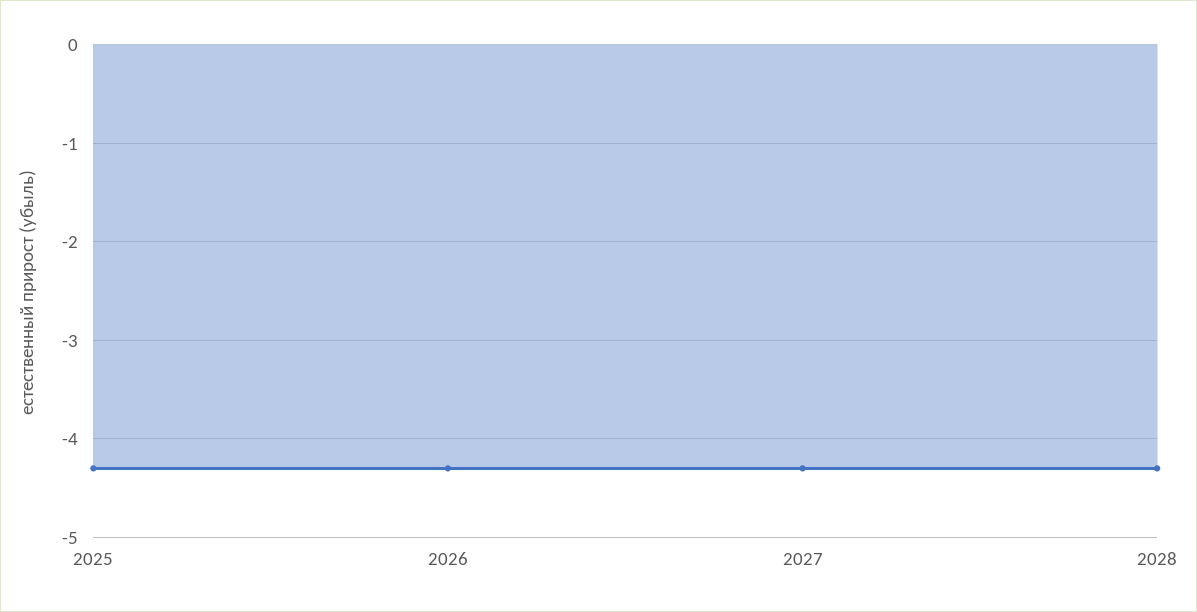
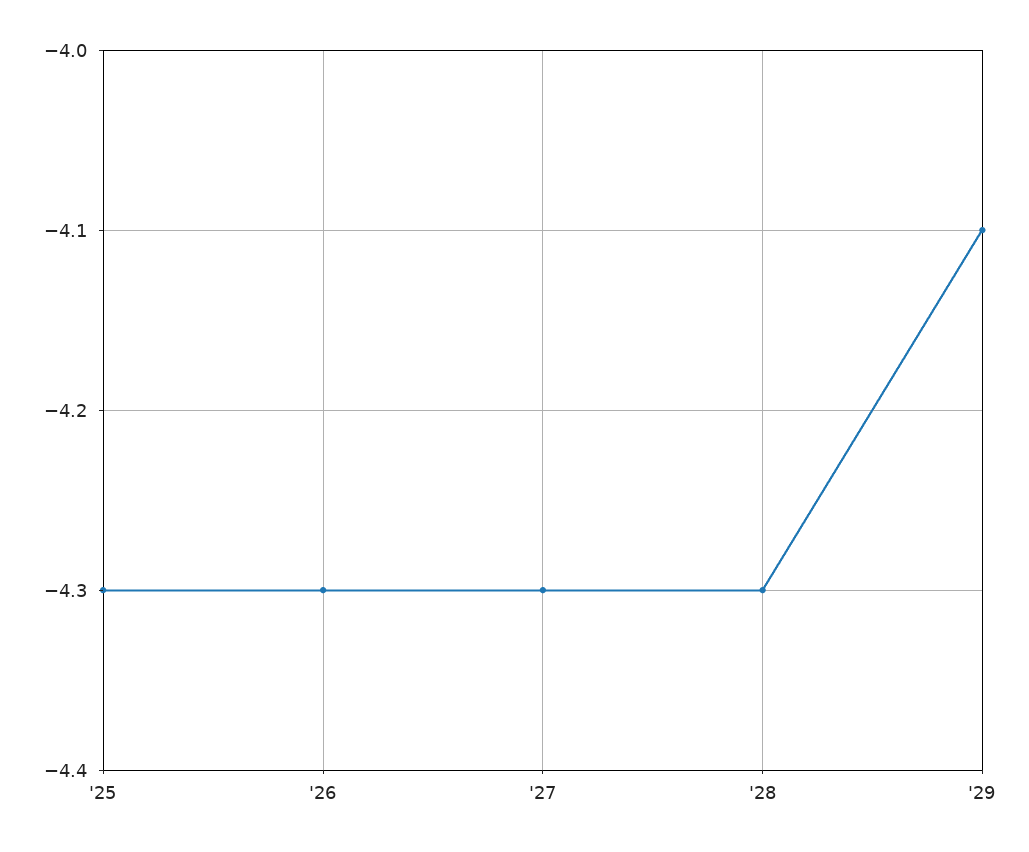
'29: none -> -4.1

